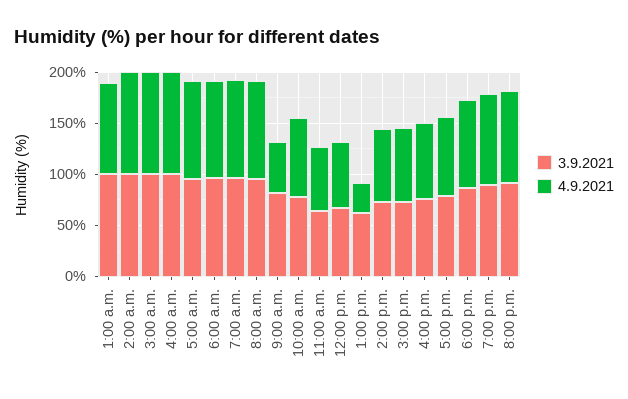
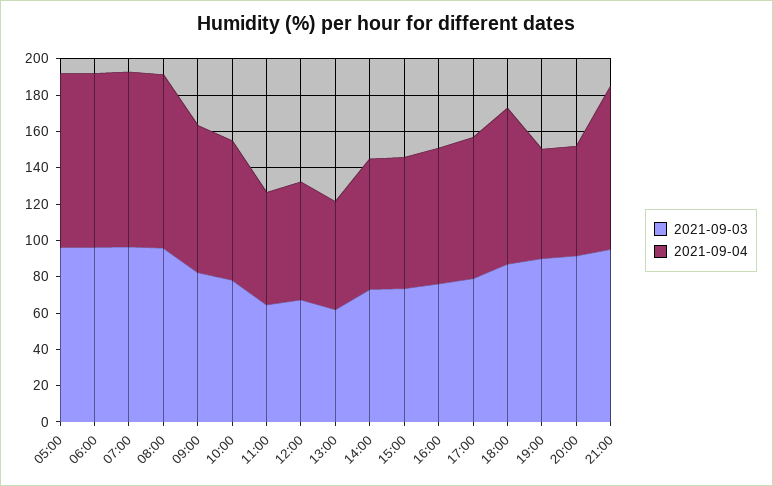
3.9.2021, 1:00 a.m.: 100 -> none
4.9.2021, 1:00 a.m.: 90 -> none
3.9.2021, 2:00 a.m.: 100 -> none
4.9.2021, 2:00 a.m.: 100 -> none
3.9.2021, 3:00 a.m.: 100 -> none
4.9.2021, 3:00 a.m.: 100 -> none
3.9.2021, 4:00 a.m.: 100 -> none
4.9.2021, 4:00 a.m.: 100 -> none
4.9.2021, 9:00 a.m.: 50 -> 80
4.9.2021, 1:00 p.m.: 30 -> 60
4.9.2021, 7:00 p.m.: 90 -> 60
4.9.2021, 8:00 p.m.: 90 -> 60
3.9.2021, 21:00: none -> 95
4.9.2021, 21:00: none -> 90

